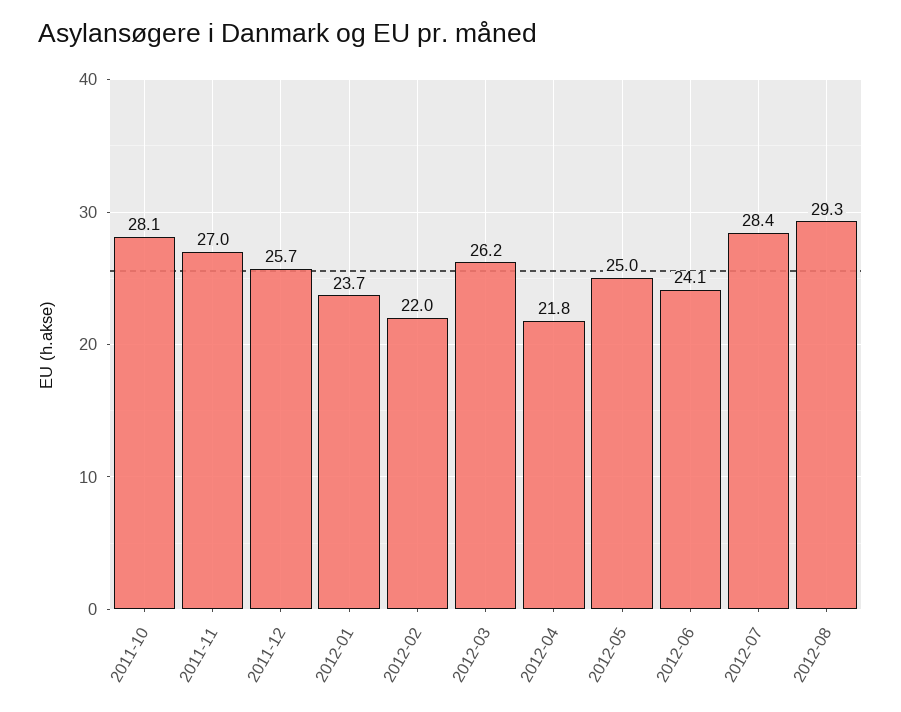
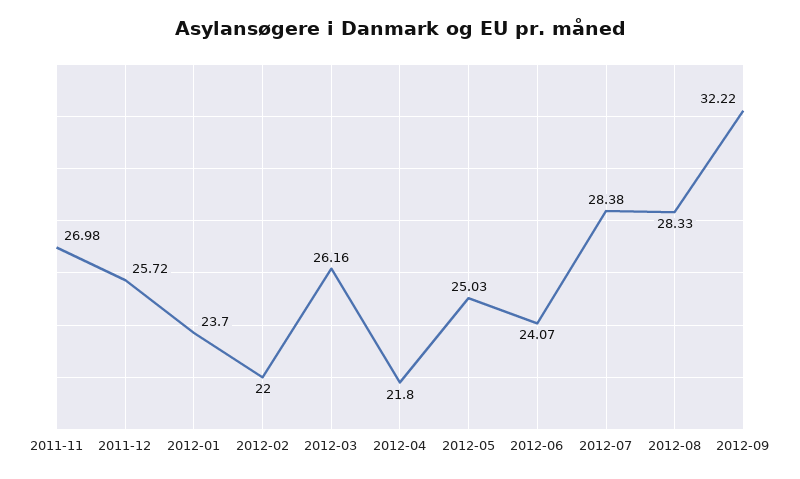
2011-10: 28.1 -> none
2012-08: 29.3 -> 28.33
2012-09: none -> 32.22

